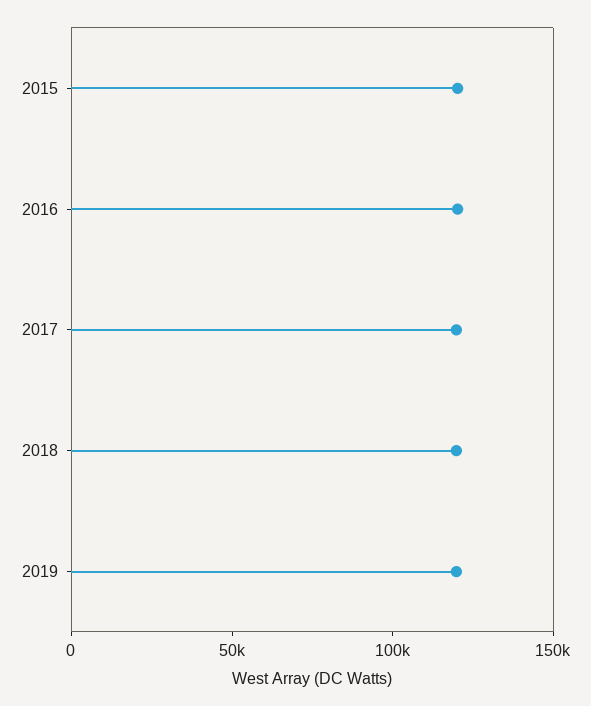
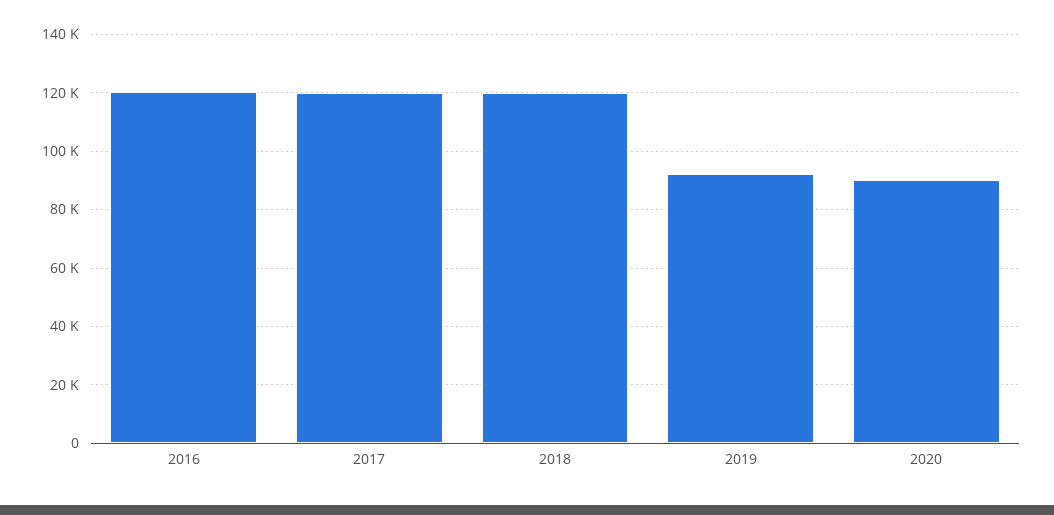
2015: 120000 -> none
2019: 120000 -> 92500
2020: none -> 90000

